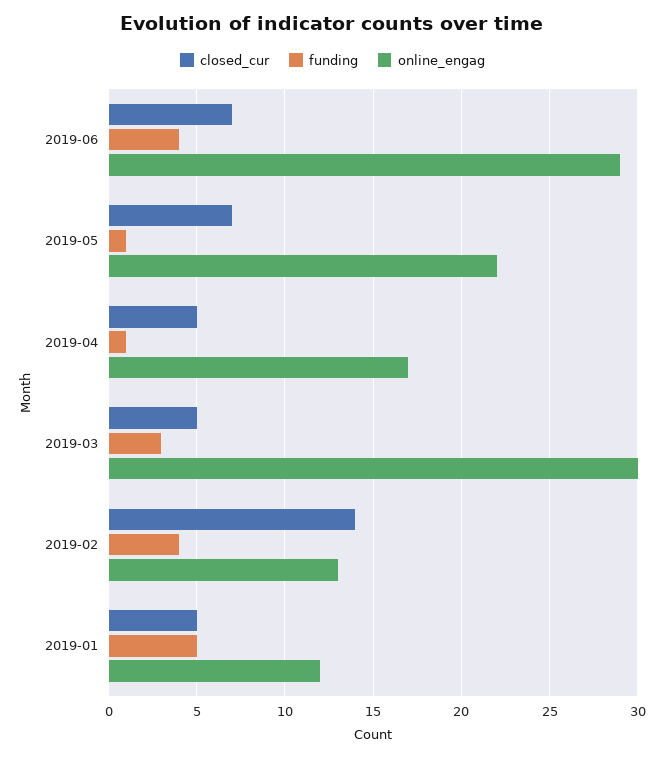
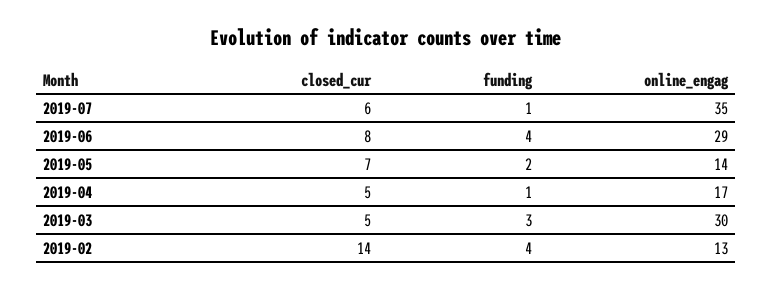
closed_cur, 2019-06: 7 -> 8
funding, 2019-05: 1 -> 2
online_engag, 2019-05: 22 -> 14
closed_cur, 2019-01: 5 -> none
funding, 2019-01: 5 -> none
online_engag, 2019-01: 12 -> none
closed_cur, 2019-07: none -> 6
funding, 2019-07: none -> 1
online_engag, 2019-07: none -> 35

